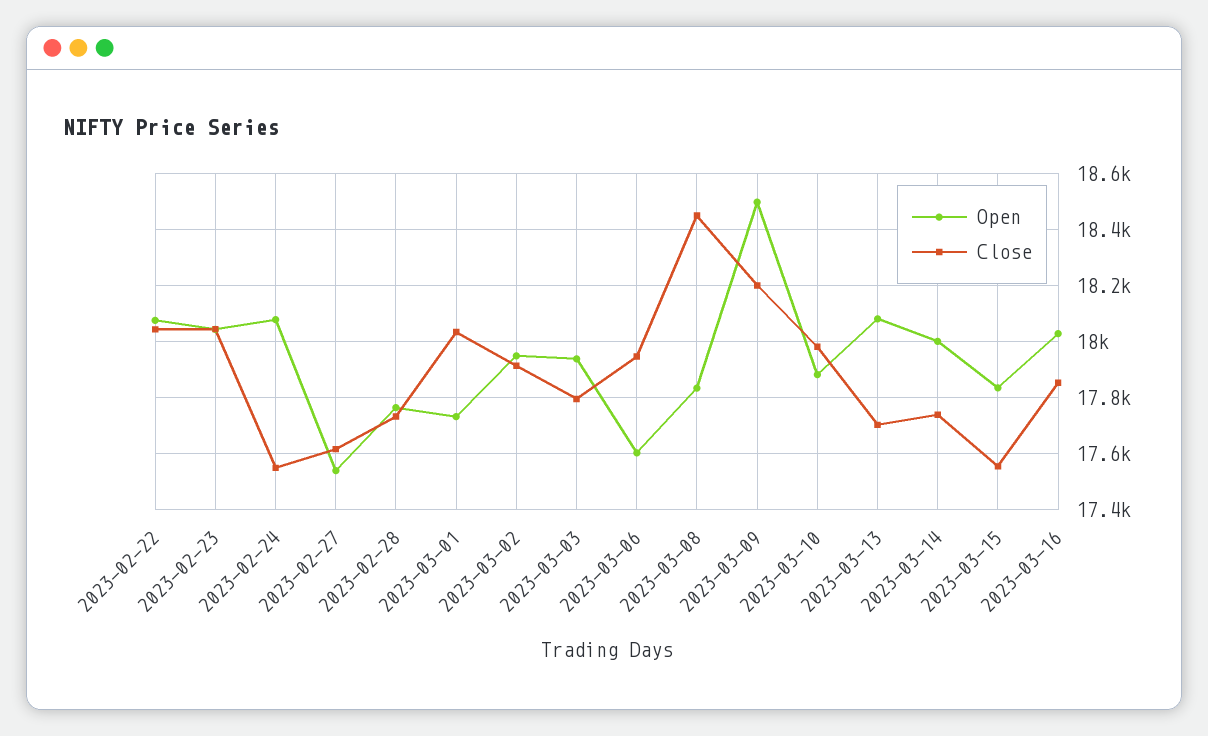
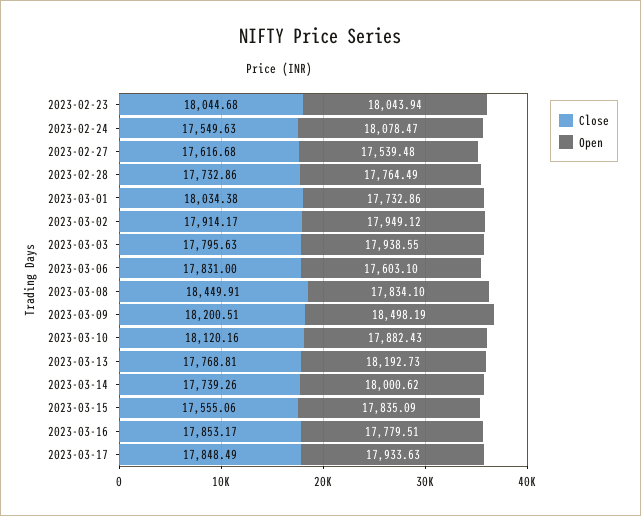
Open, 2023-02-22: 18075 -> none
Close, 2023-02-22: 18050 -> none
Close, 2023-03-06: 17950 -> 17831
Close, 2023-03-10: 17975 -> 18120.16
Open, 2023-03-13: 18075 -> 18192.73
Close, 2023-03-13: 17700 -> 17768.81
Open, 2023-03-16: 18025 -> 17779.51
Close, 2023-03-17: none -> 17848.49
Open, 2023-03-17: none -> 17933.63

